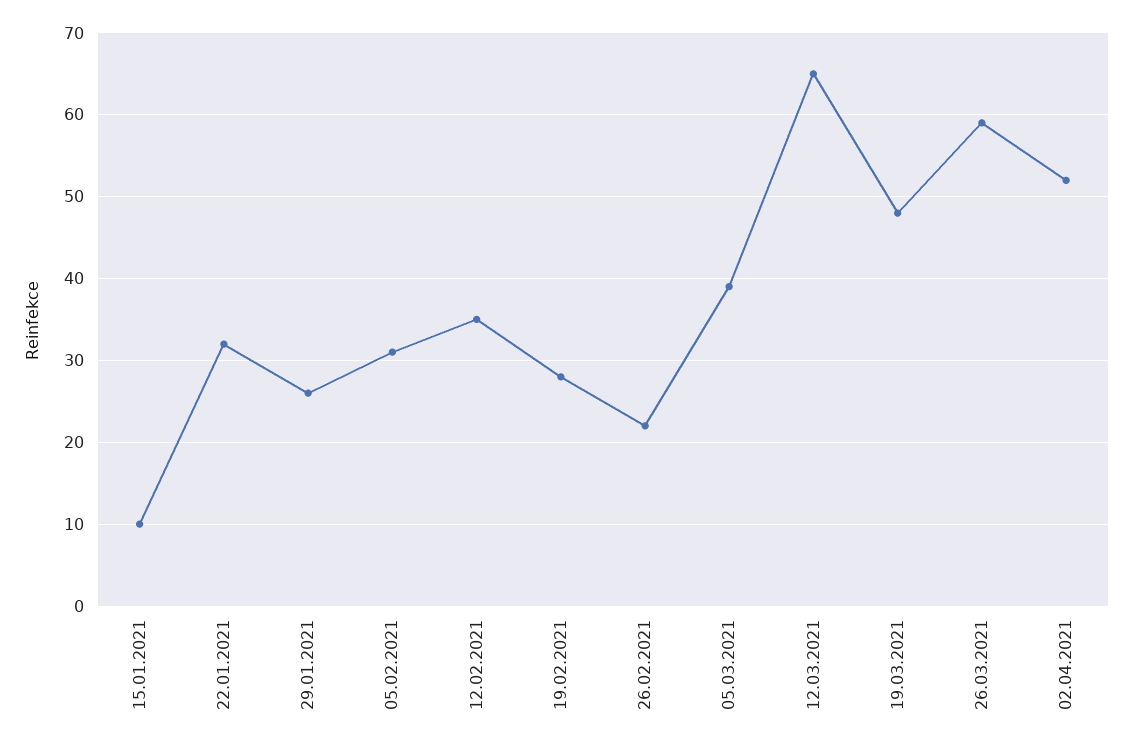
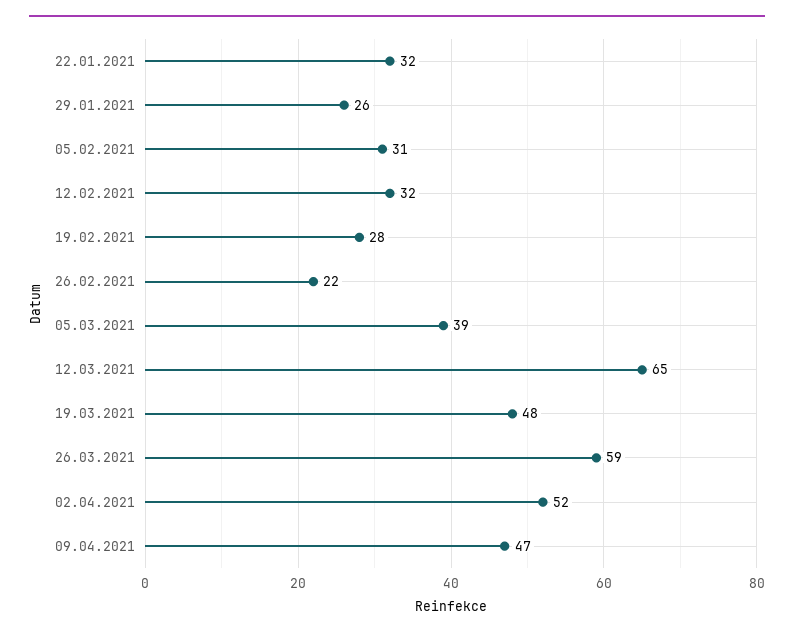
15.01.2021: 10 -> none
12.02.2021: 35 -> 32
09.04.2021: none -> 47

